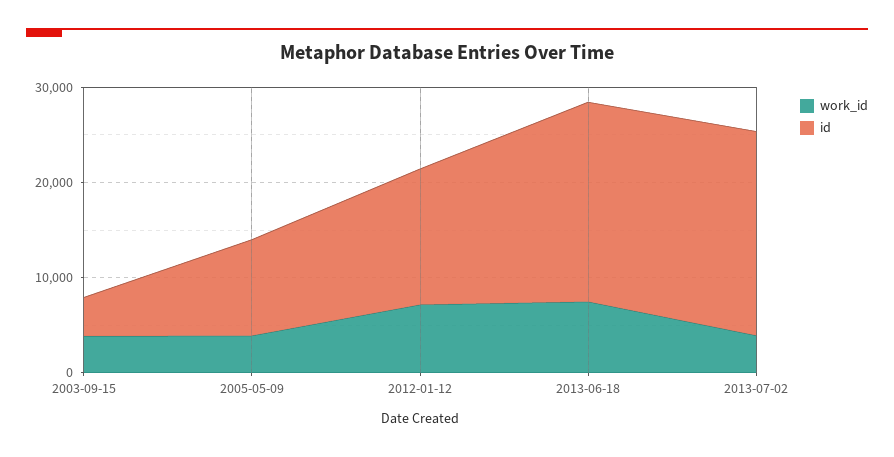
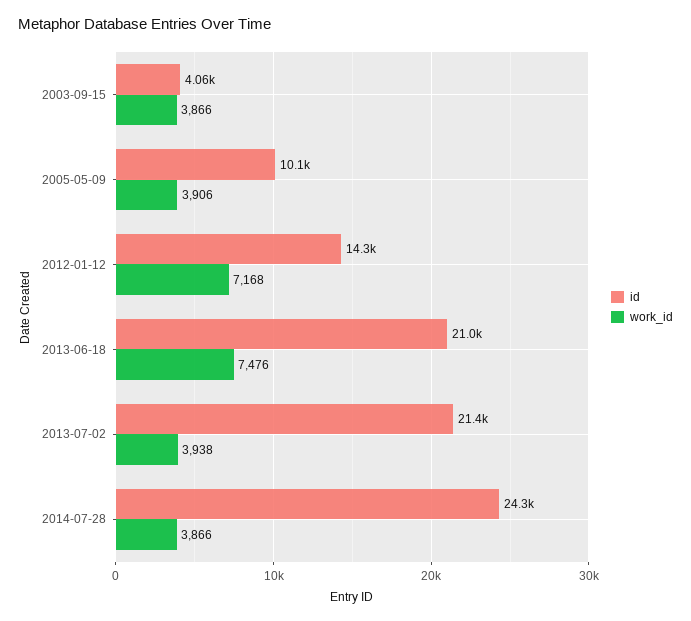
id, 2014-07-28: none -> 24300
work_id, 2014-07-28: none -> 3866

